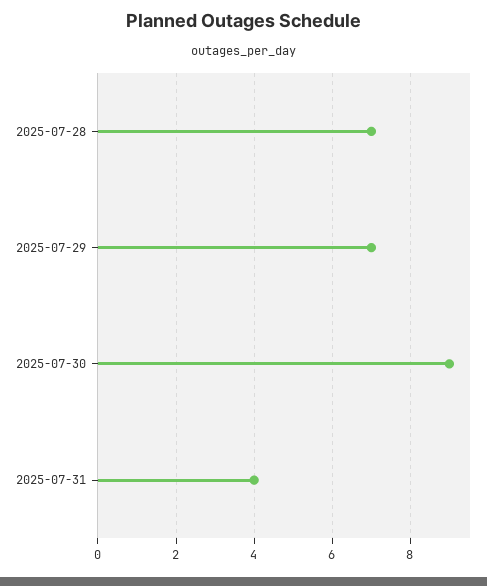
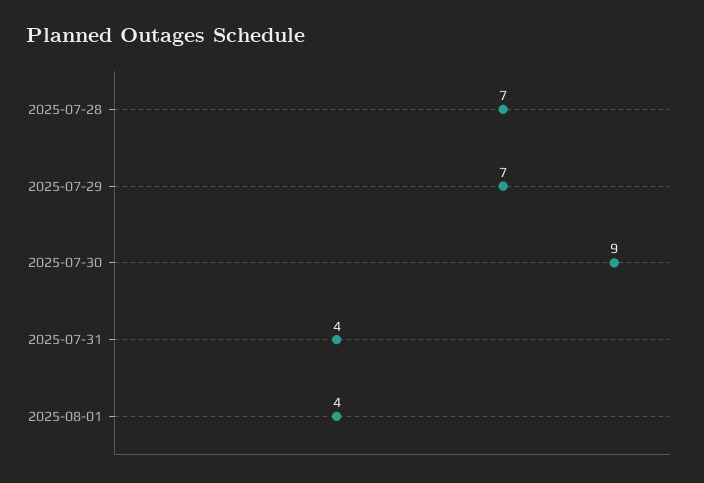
2025-08-01: none -> 4

